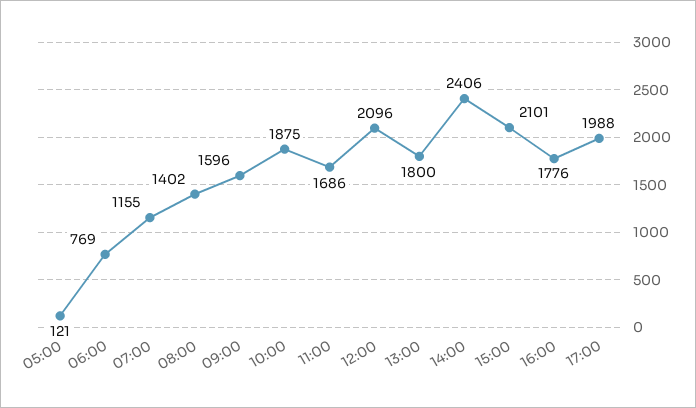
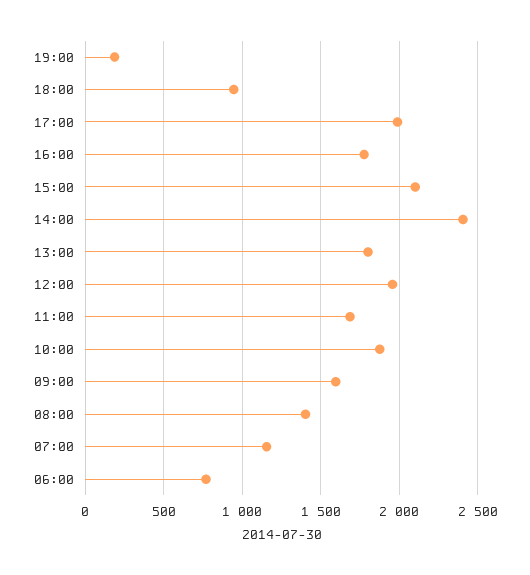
05:00: 121 -> none
12:00: 2096 -> 1950
19:00: none -> 200
18:00: none -> 950

